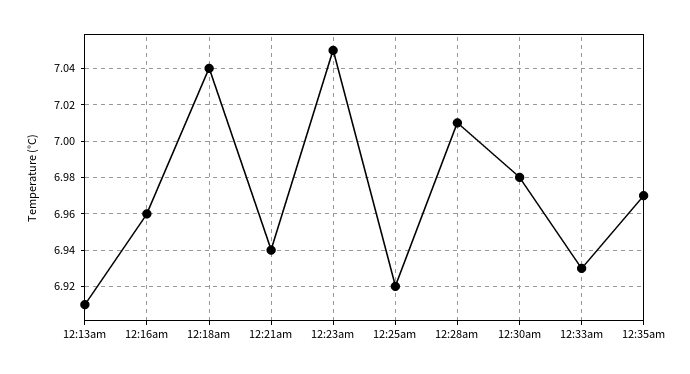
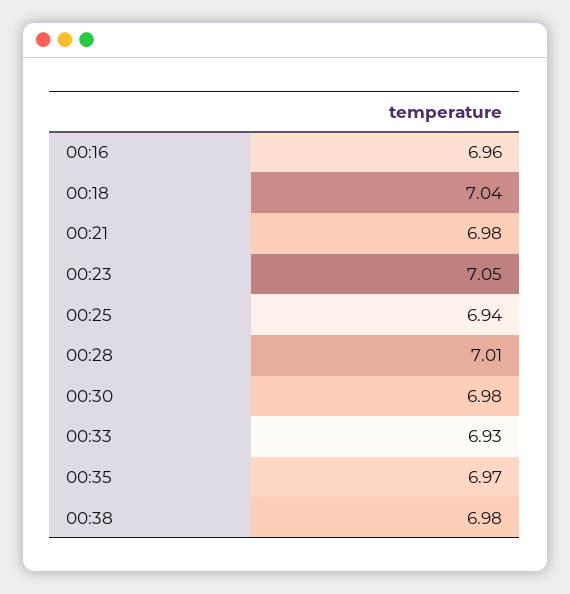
12:13am: 6.91 -> none
12:21am: 6.94 -> 6.98
12:25am: 6.92 -> 6.94
00:38: none -> 6.98

